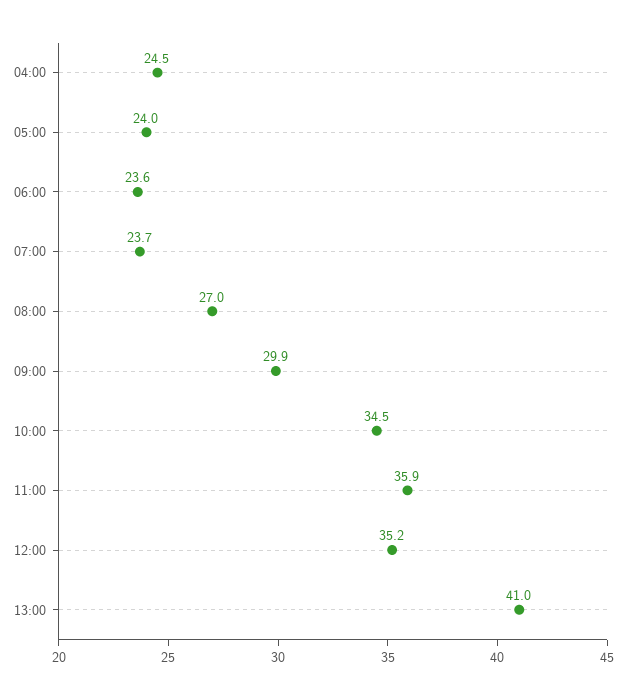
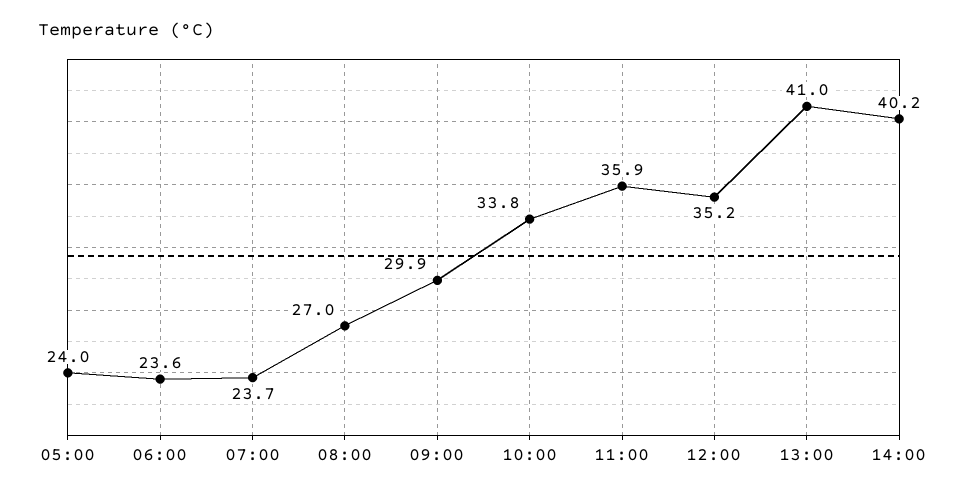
04:00: 24.5 -> none
10:00: 34.5 -> 33.8
14:00: none -> 40.2

